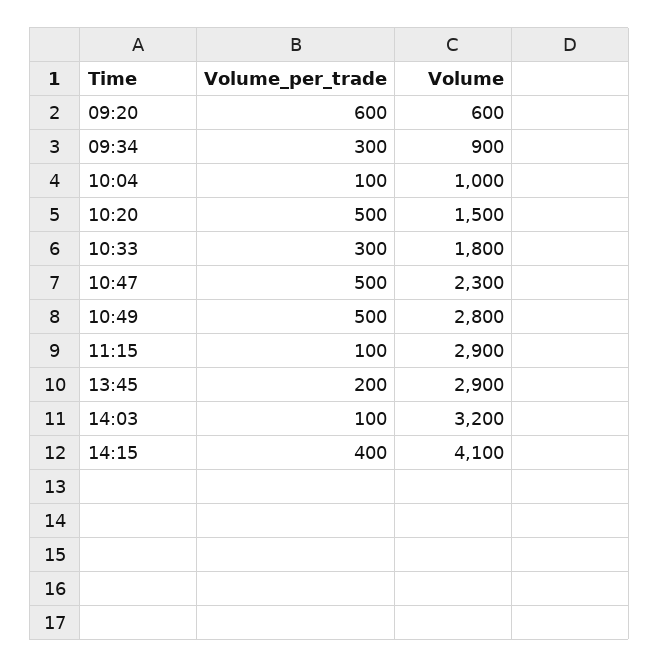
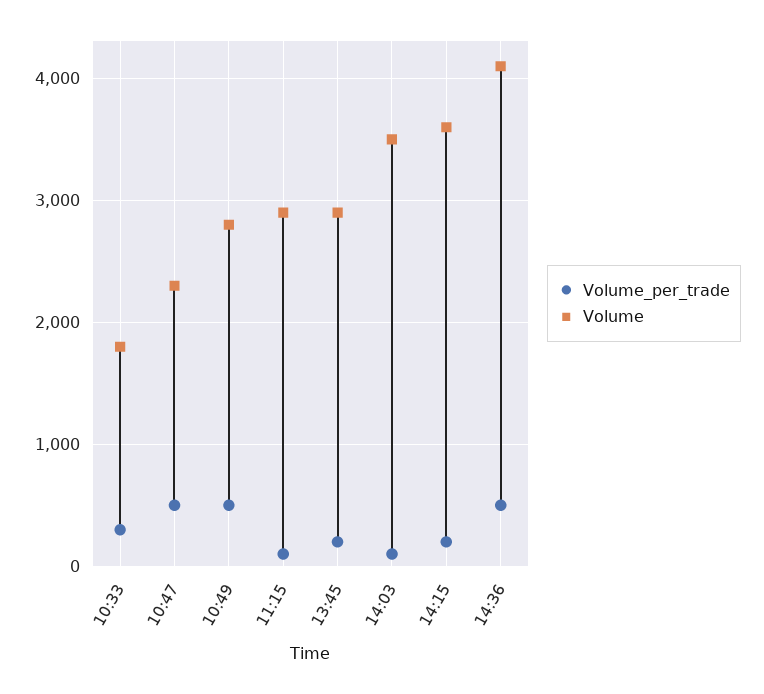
Volume_per_trade, 09:20: 600 -> none
Volume, 09:20: 600 -> none
Volume_per_trade, 09:34: 300 -> none
Volume, 09:34: 900 -> none
Volume_per_trade, 10:04: 100 -> none
Volume, 10:04: 1000 -> none
Volume_per_trade, 10:20: 500 -> none
Volume, 10:20: 1500 -> none
Volume, 14:03: 3200 -> 3500
Volume_per_trade, 14:15: 400 -> 200
Volume, 14:15: 4100 -> 3600
Volume_per_trade, 14:36: none -> 500
Volume, 14:36: none -> 4100

